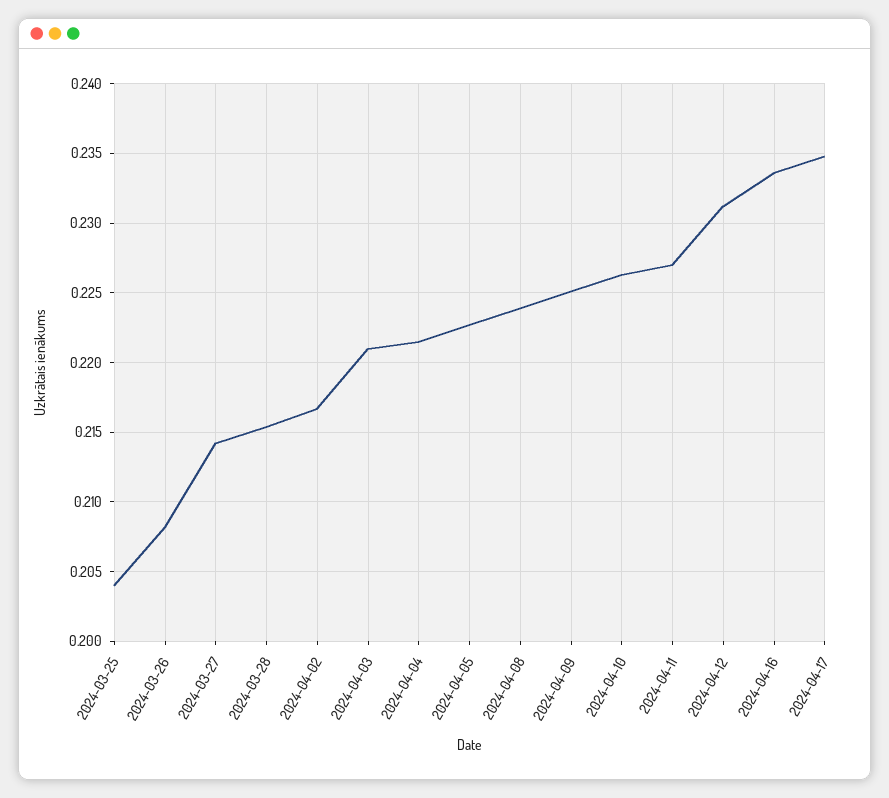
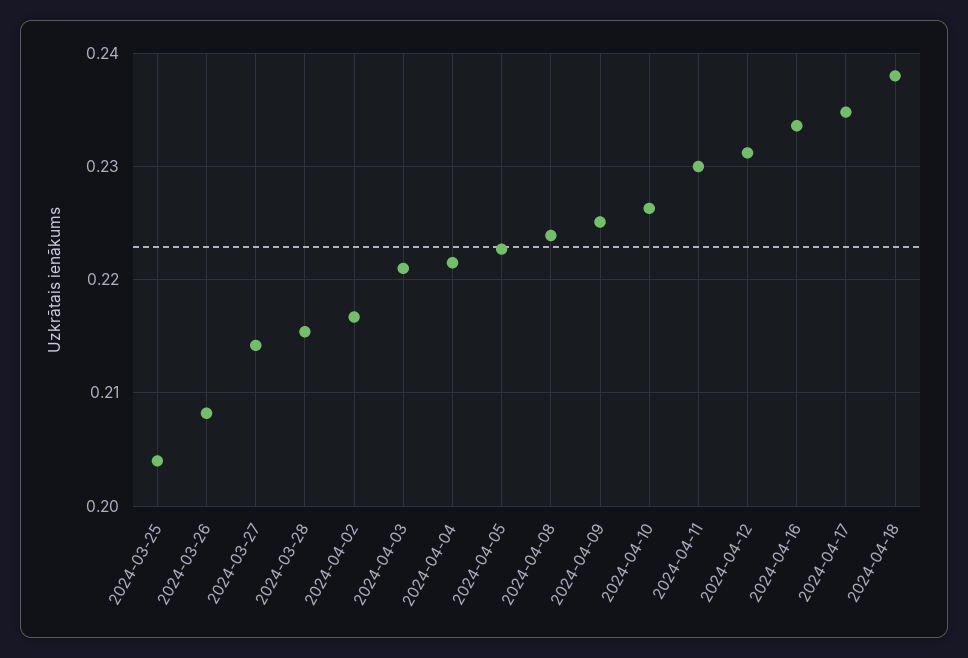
2024-04-11: 0.227 -> 0.23
2024-04-18: none -> 0.238

